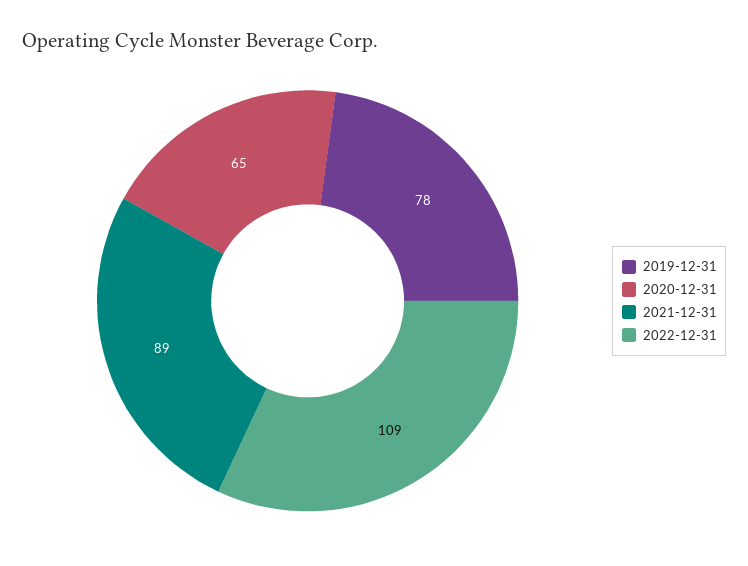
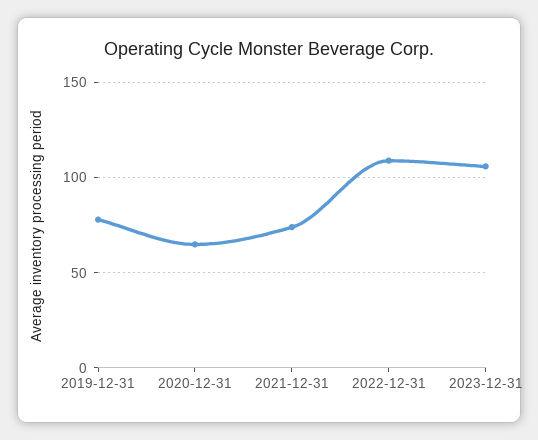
2021-12-31: 89 -> 75
2023-12-31: none -> 105

